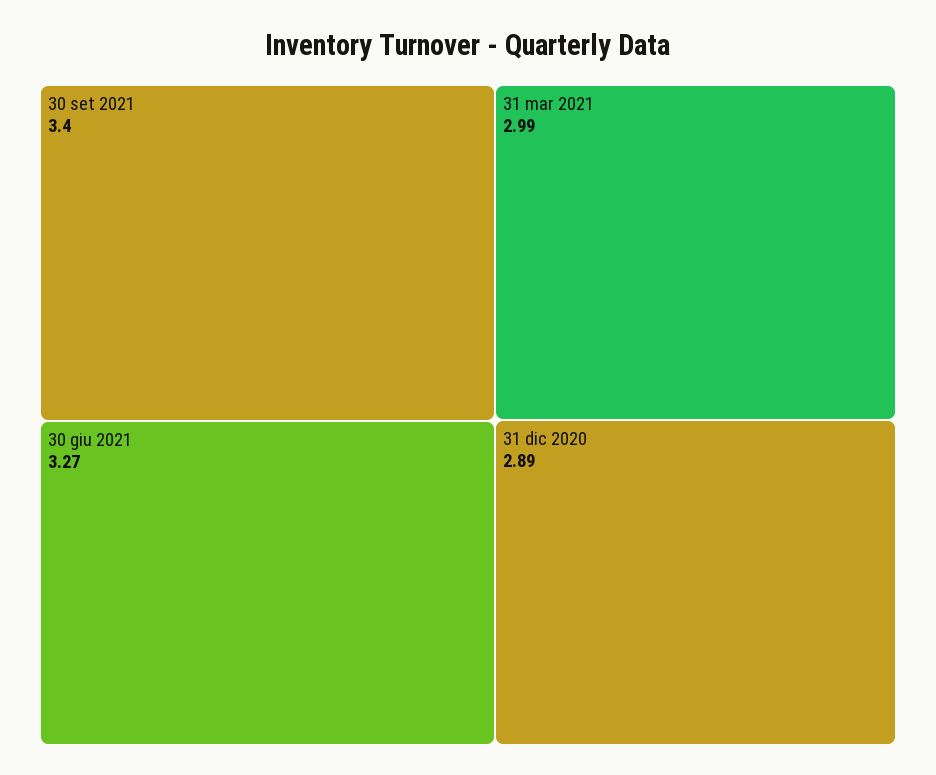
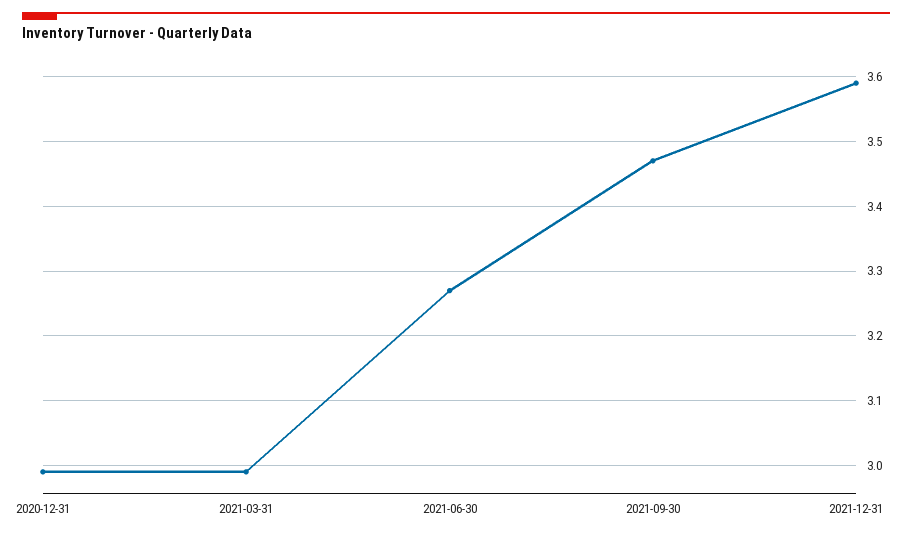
30 set 2021: 3.4 -> 3.47
31 dic 2020: 2.89 -> 2.99
2021-12-31: none -> 3.59

